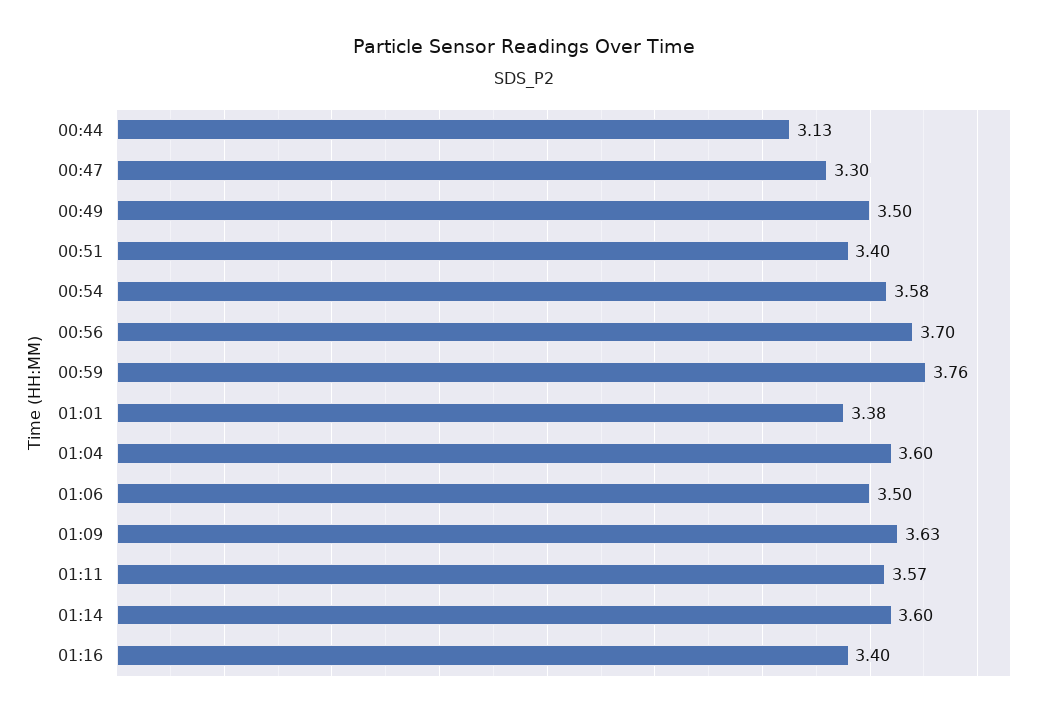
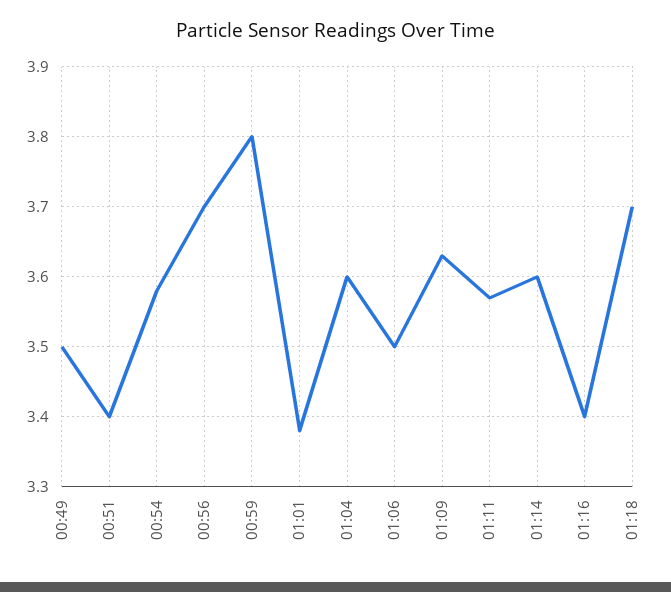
00:44: 3.13 -> none
00:47: 3.3 -> none
00:59: 3.76 -> 3.8
01:18: none -> 3.7

